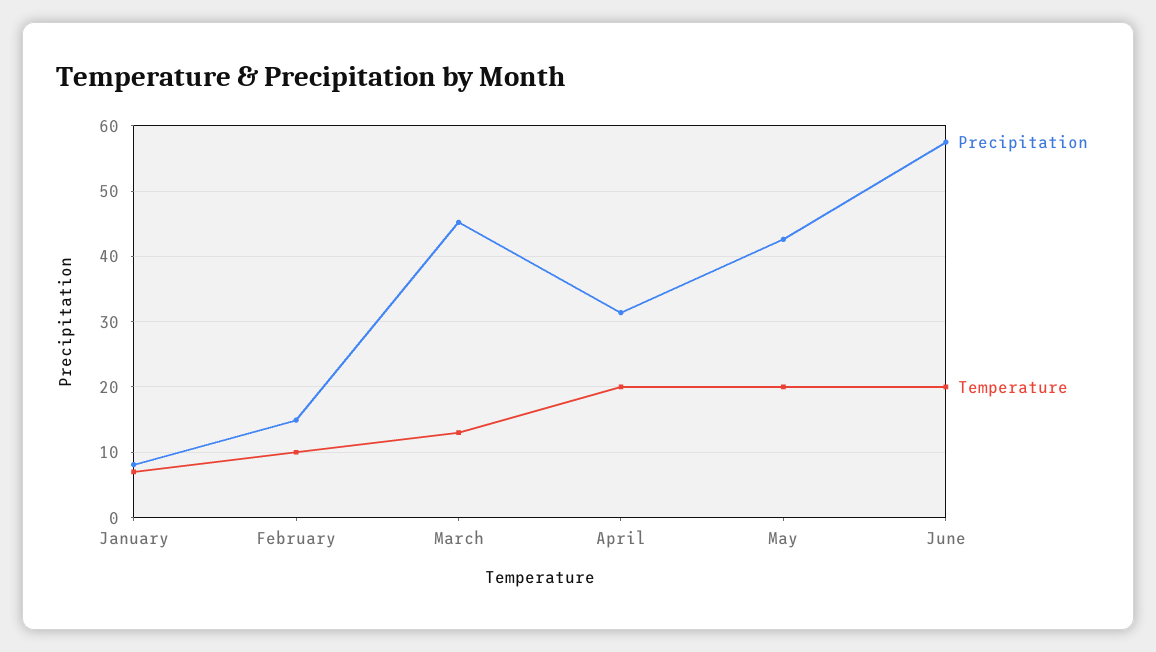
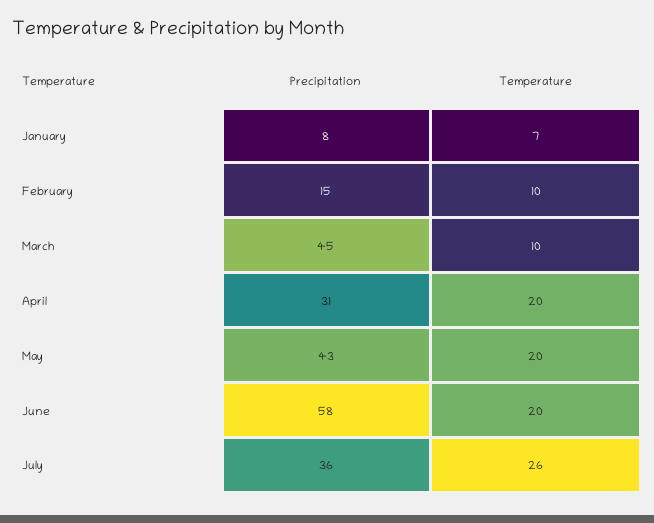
Temperature, March: 13 -> 10
Precipitation, July: none -> 36
Temperature, July: none -> 26

